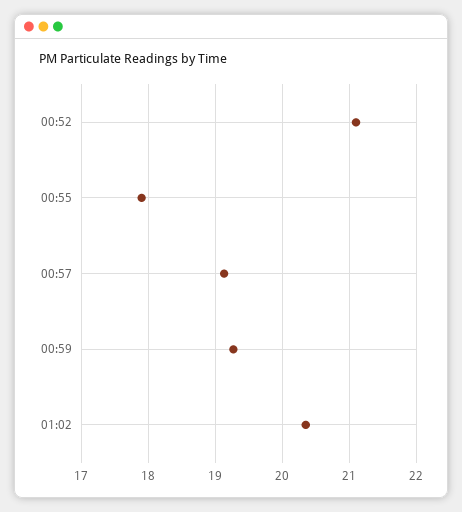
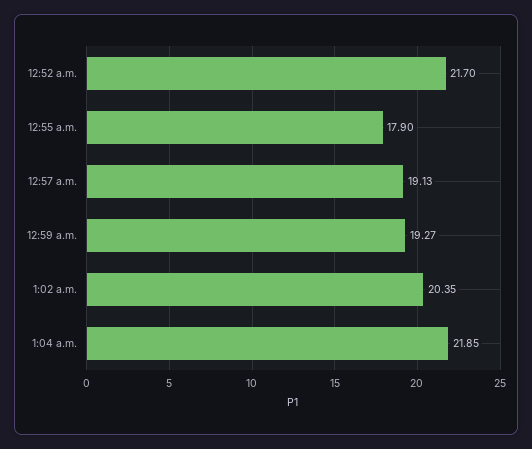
00:52: 21.1 -> 21.7
1:04 a.m.: none -> 21.85

